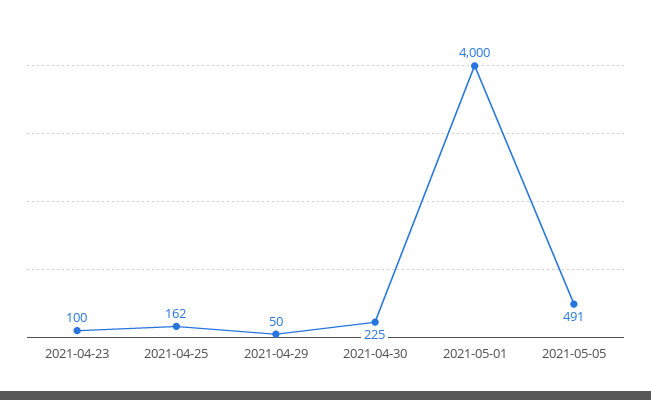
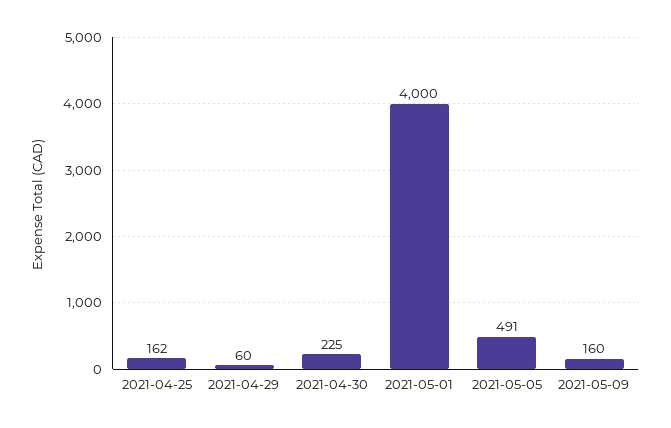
2021-04-23: 100 -> none
2021-04-29: 50 -> 60
2021-05-09: none -> 160

